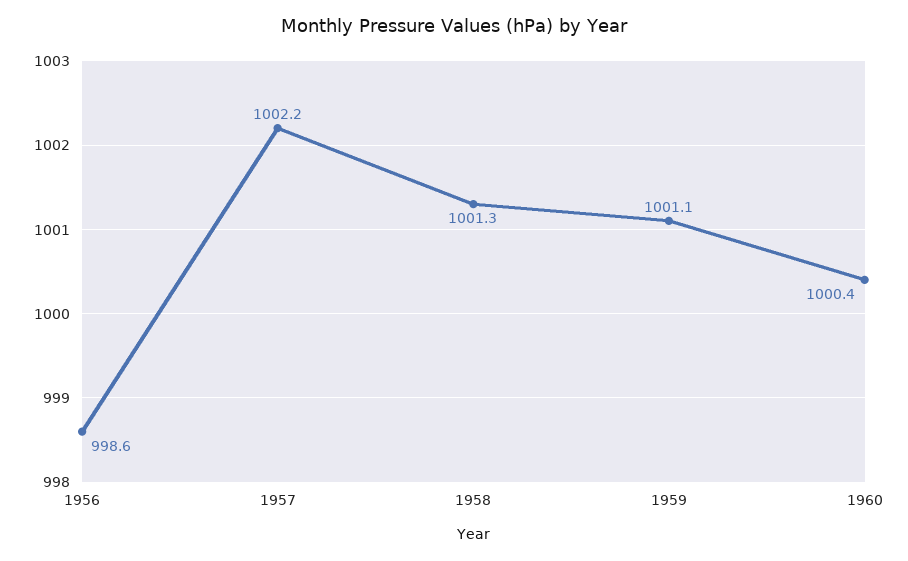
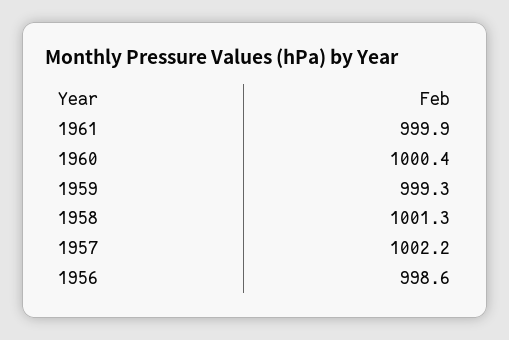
1959: 1001.1 -> 999.3
1961: none -> 999.9

